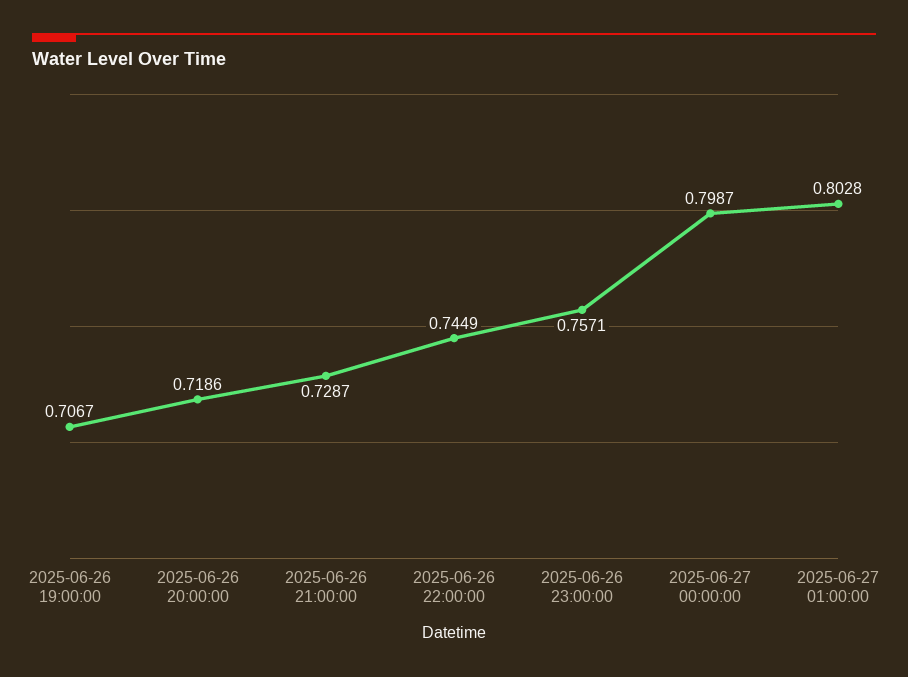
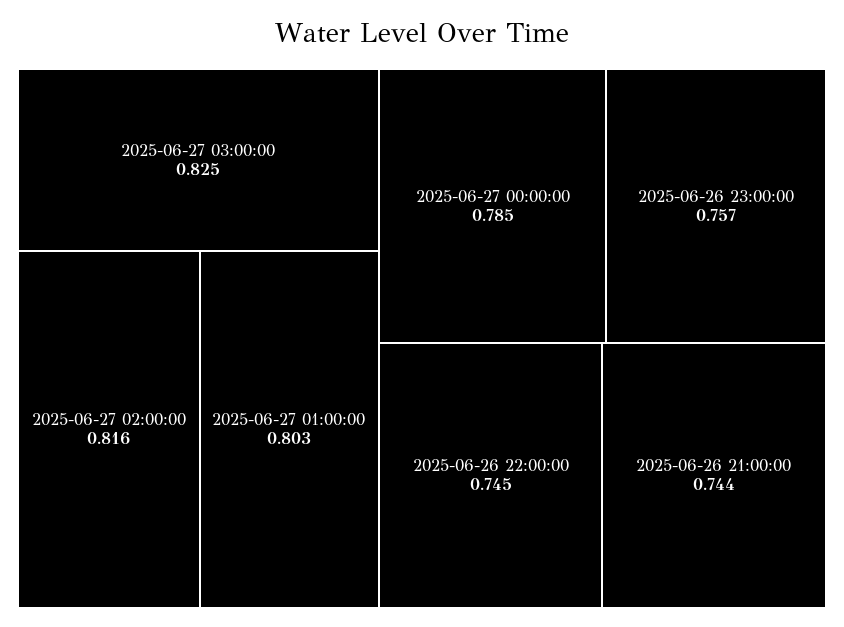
2025-06-26 19:00:00: 0.7067 -> none
2025-06-26 20:00:00: 0.7186 -> none
2025-06-26 21:00:00: 0.7287 -> 0.744
2025-06-27 00:00:00: 0.7987 -> 0.785
2025-06-27 03:00:00: none -> 0.825
2025-06-27 02:00:00: none -> 0.816

